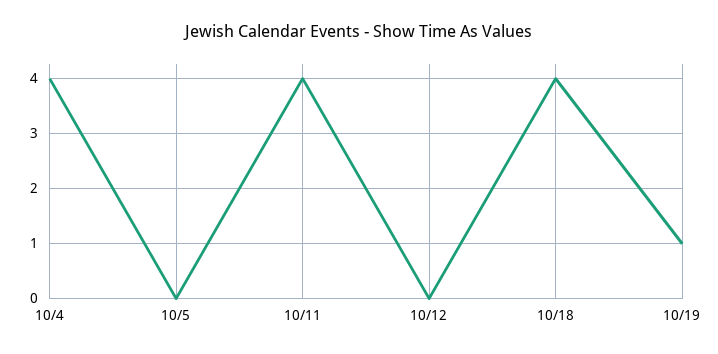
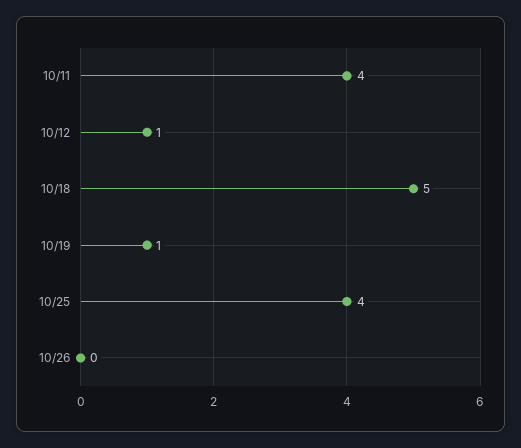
10/4: 4 -> none
10/5: 0 -> none
10/12: 0 -> 1
10/18: 4 -> 5
10/25: none -> 4
10/26: none -> 0

